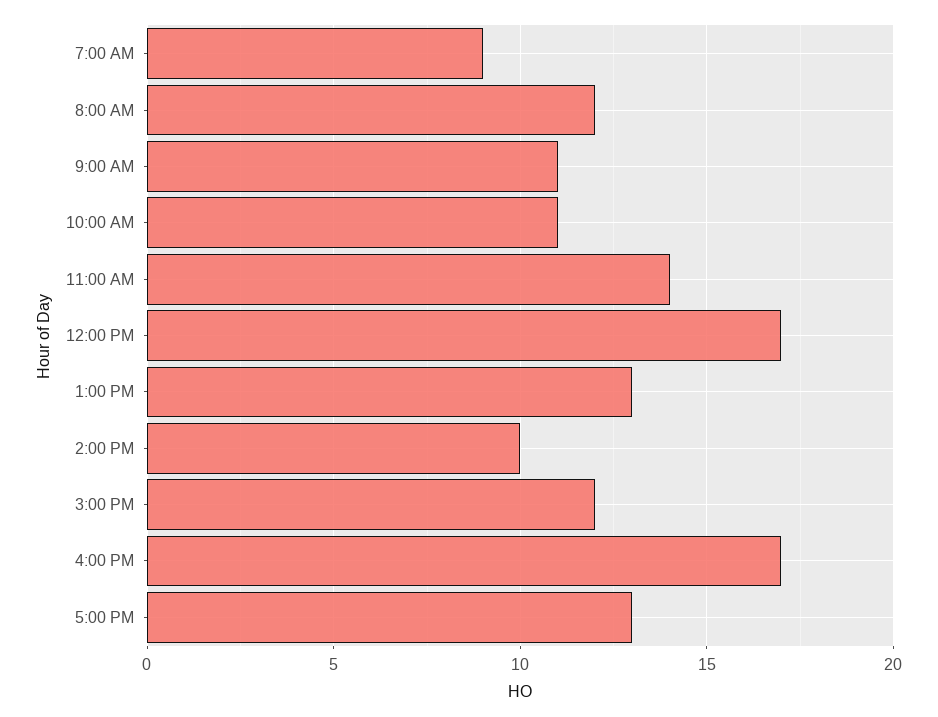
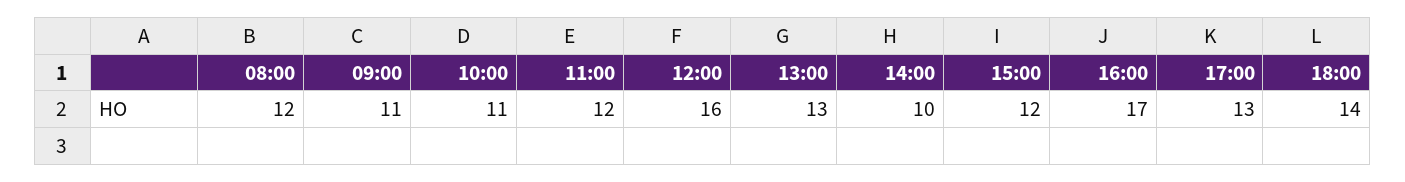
7:00 AM: 9 -> none
11:00 AM: 14 -> 12
12:00 PM: 17 -> 16
18:00: none -> 14

